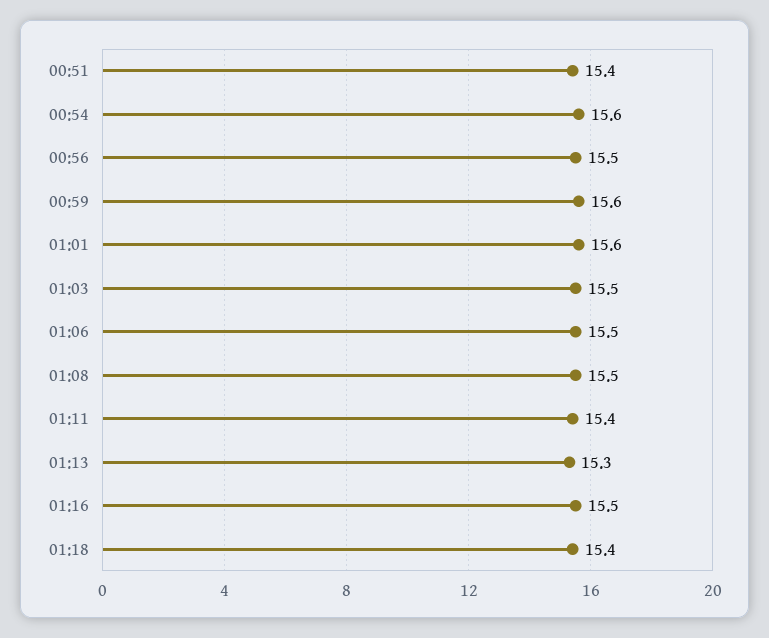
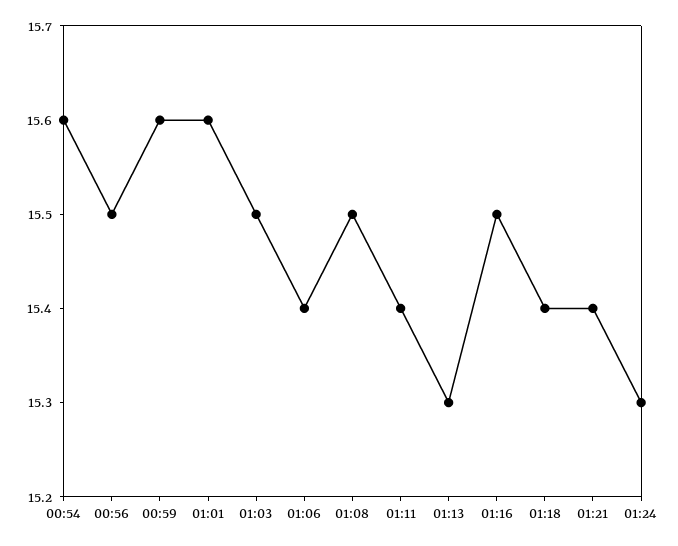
00:51: 15.4 -> none
01:06: 15.5 -> 15.4
01:21: none -> 15.4
01:24: none -> 15.3

